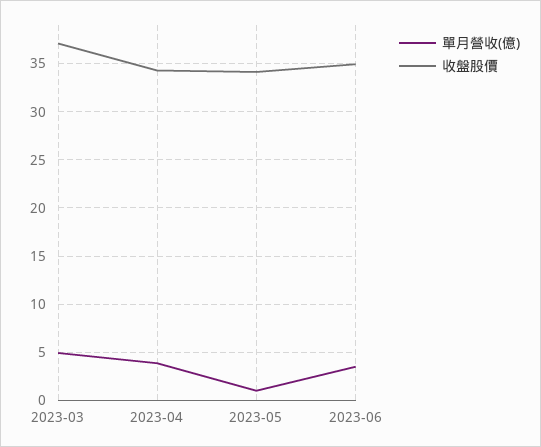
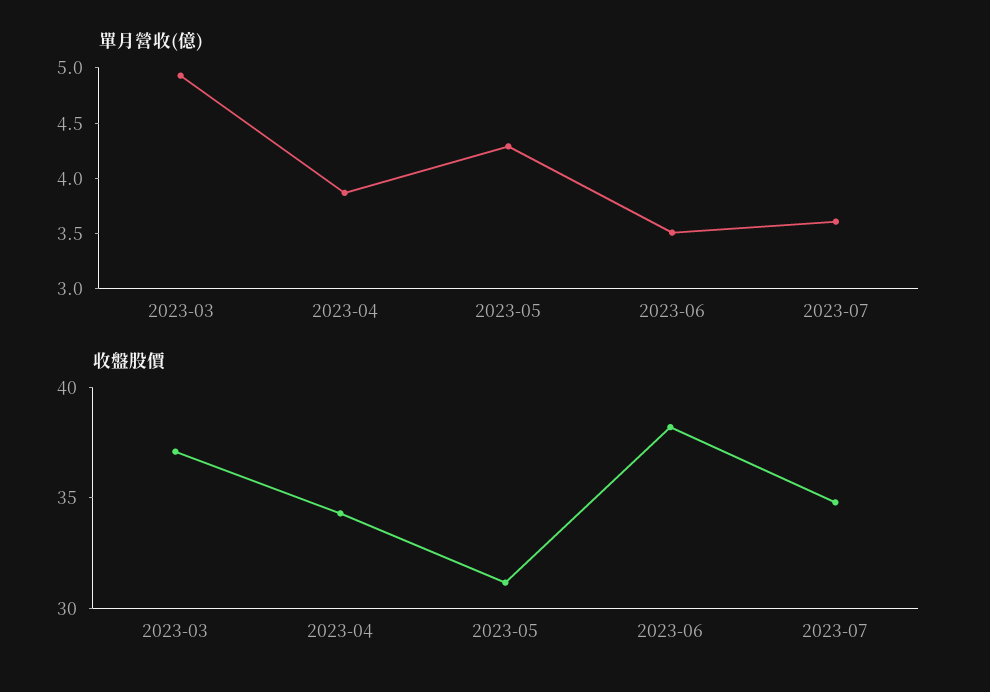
單月營收(億), 2023-05: 1 -> 4.3
收盤股價, 2023-05: 34 -> 31
收盤股價, 2023-06: 35 -> 38
單月營收(億), 2023-07: none -> 3.6
收盤股價, 2023-07: none -> 35

